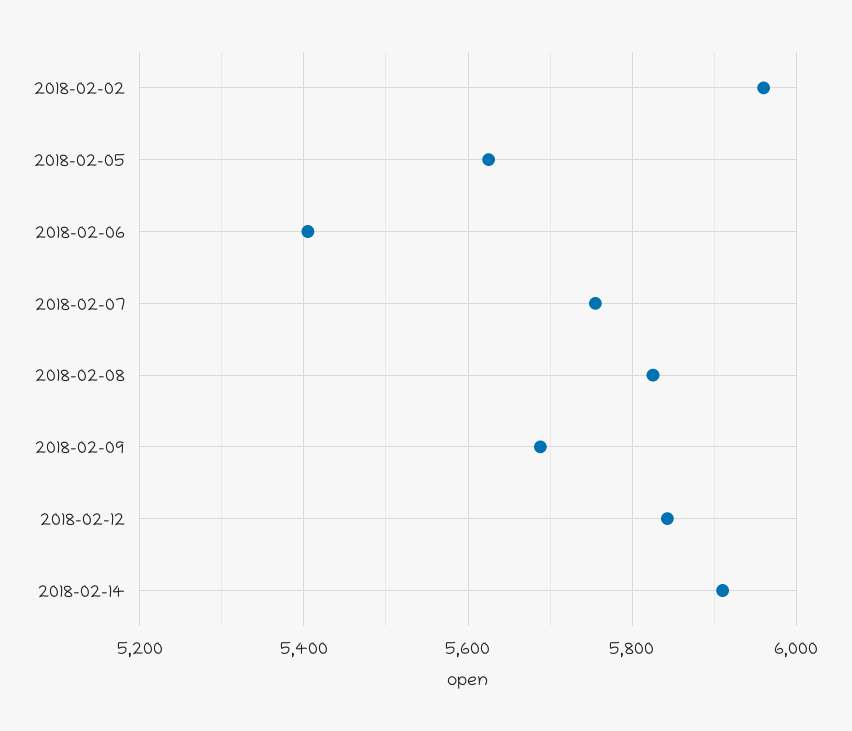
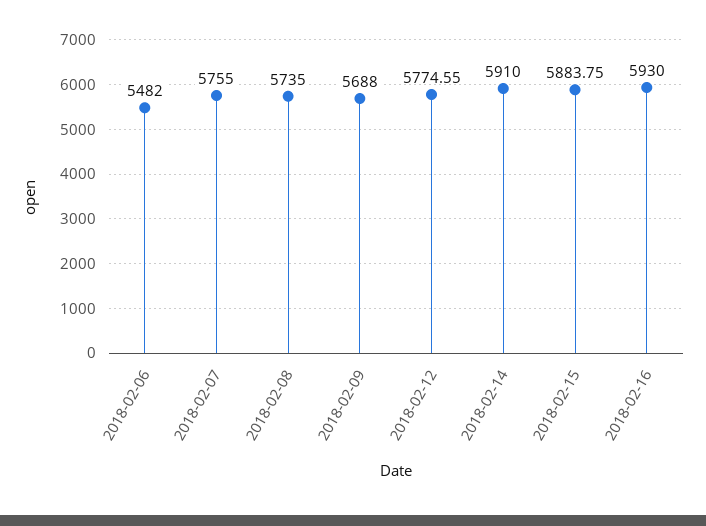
2018-02-02: 5960 -> none
2018-02-05: 5620 -> none
2018-02-06: 5400 -> 5482
2018-02-08: 5820 -> 5735
2018-02-12: 5840 -> 5774.55
2018-02-15: none -> 5883.75
2018-02-16: none -> 5930

